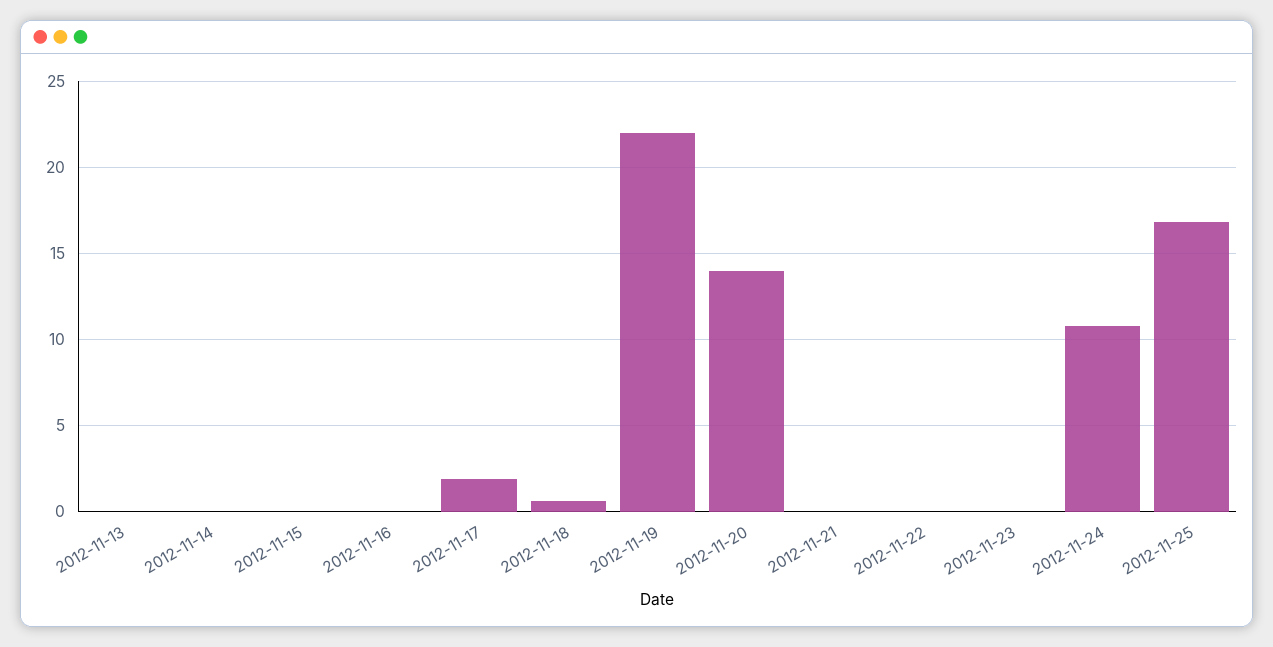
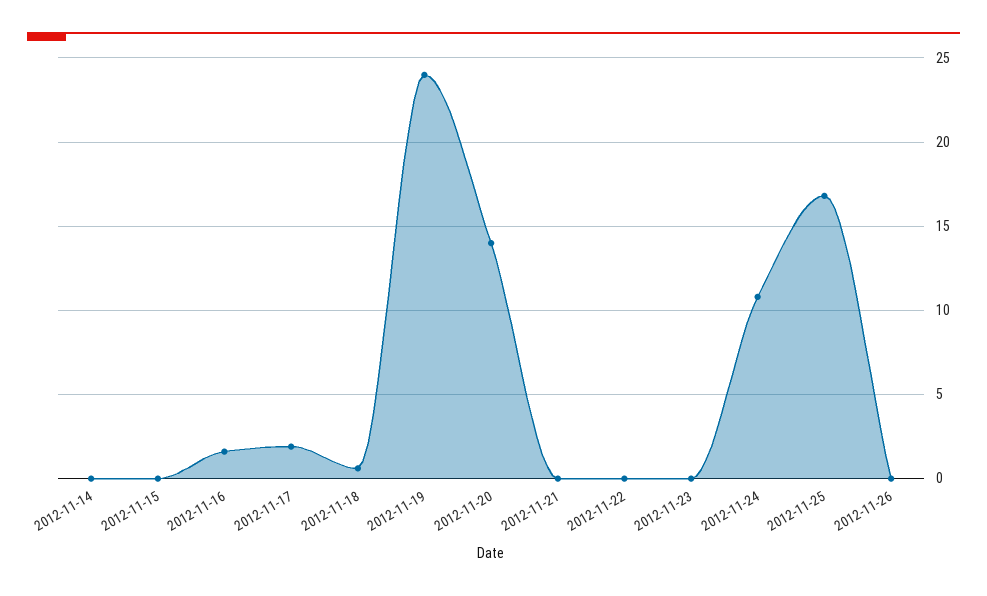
2012-11-13: 0 -> none
2012-11-16: 0 -> 1.5
2012-11-19: 22 -> 24
2012-11-26: none -> 0

